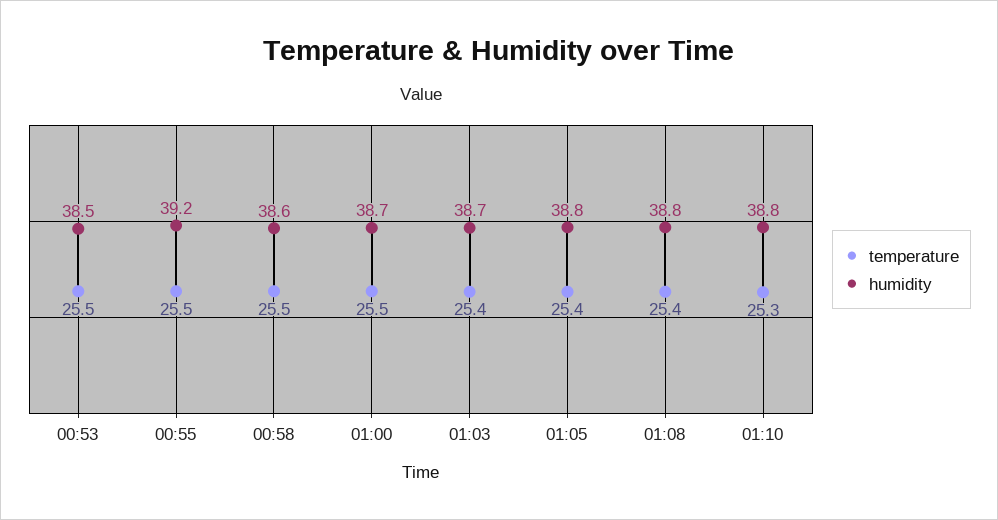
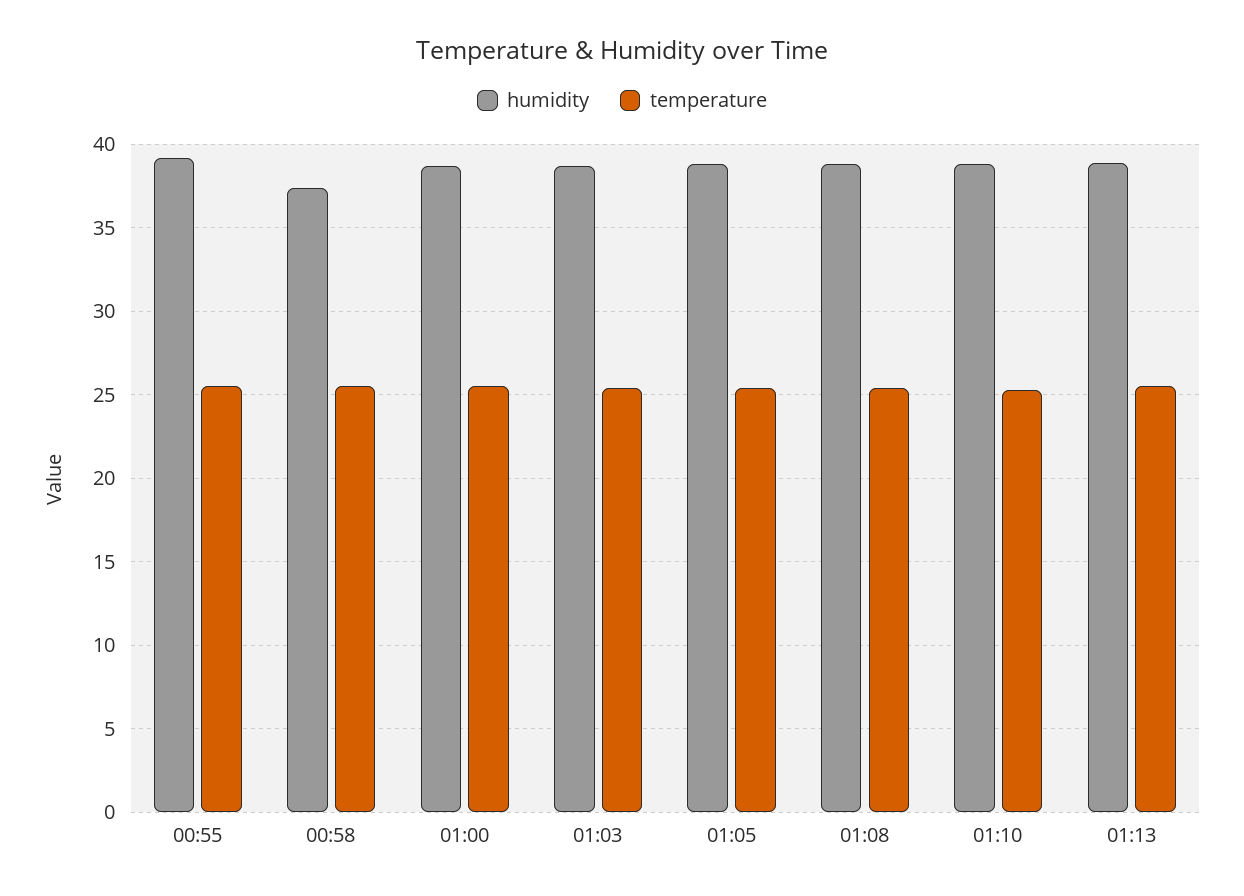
temperature, 00:53: 25.5 -> none
humidity, 00:53: 38.5 -> none
humidity, 00:58: 38.6 -> 37.5
humidity, 01:13: none -> 39
temperature, 01:13: none -> 25.5

